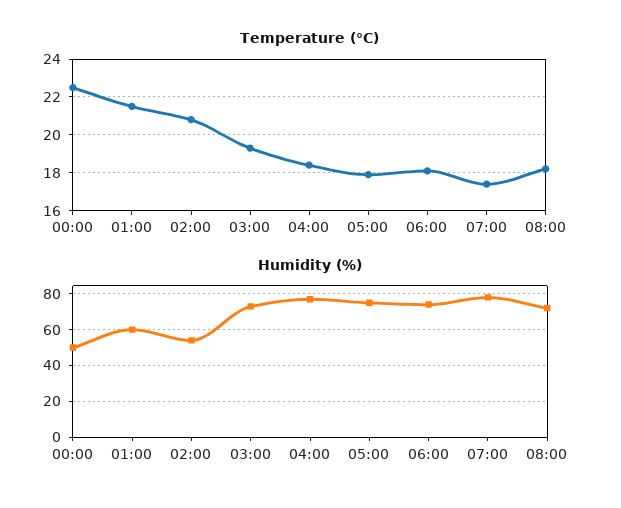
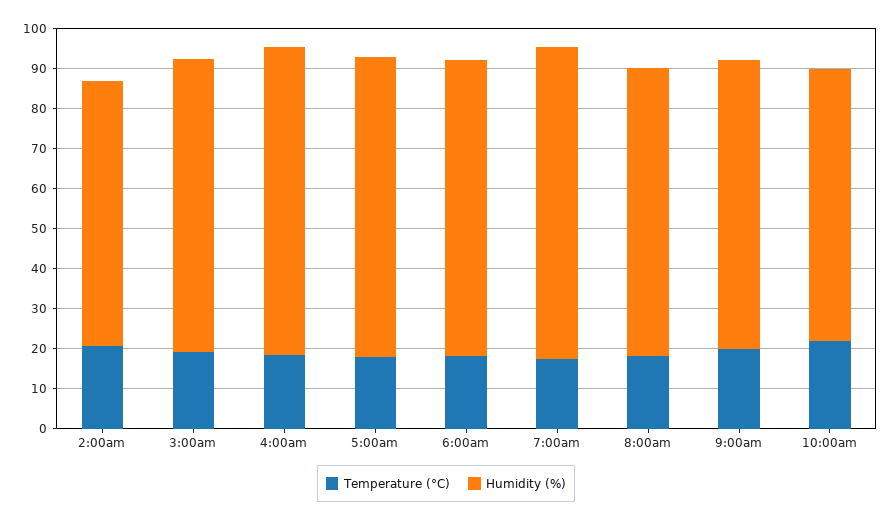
Temperature (°C), 00:00: 22.5 -> none
Temperature (°C), 01:00: 21.5 -> none
Humidity (%), 00:00: 50 -> none
Humidity (%), 01:00: 60 -> none
Humidity (%), 02:00: 55 -> 66
Temperature (°C), 9:00am: none -> 20
Humidity (%), 9:00am: none -> 72
Temperature (°C), 10:00am: none -> 22
Humidity (%), 10:00am: none -> 68

